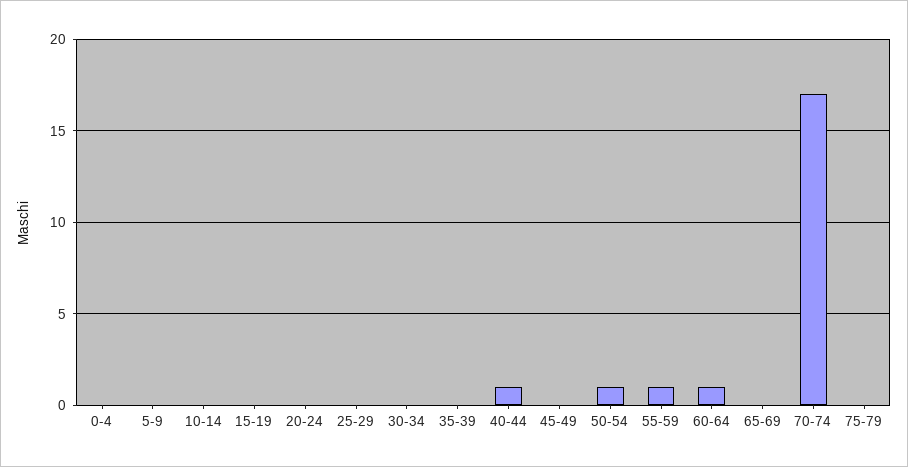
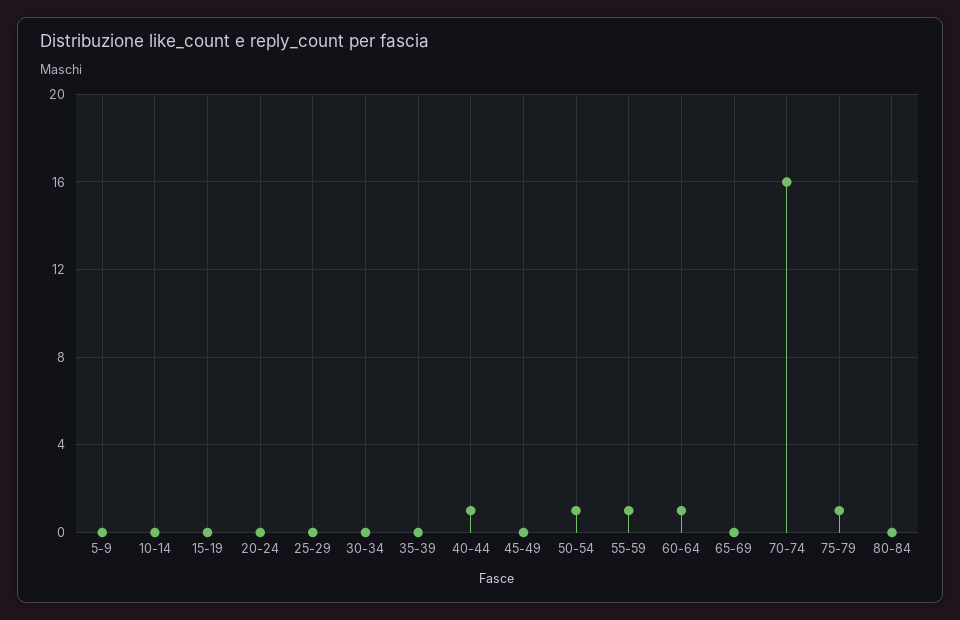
0-4: 0 -> none
70-74: 17 -> 16
75-79: 0 -> 1
80-84: none -> 0

